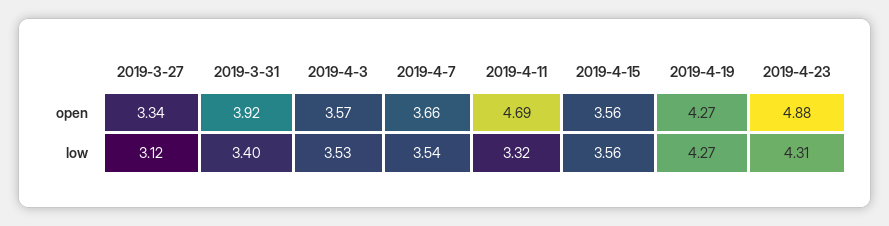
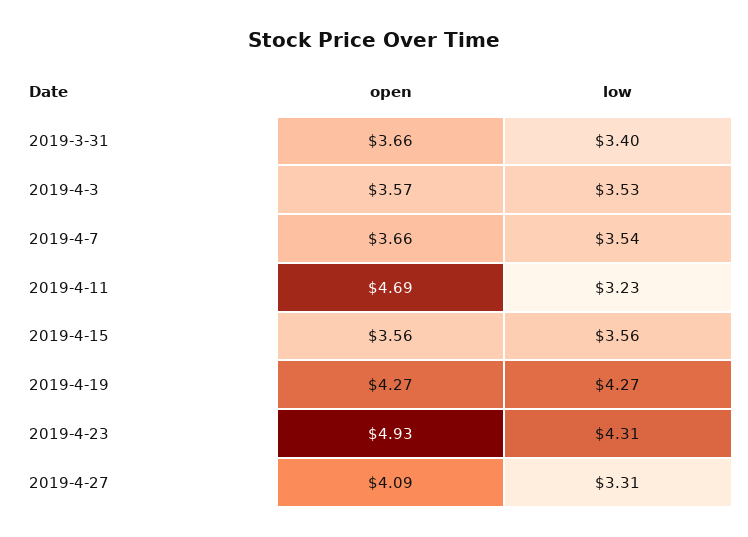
2019-3-27, open: 3.34 -> none
2019-3-31, open: 3.92 -> 3.66
2019-4-23, open: 4.88 -> 4.93
2019-3-27, low: 3.12 -> none
2019-4-11, low: 3.32 -> 3.23
2019-4-27, open: none -> 4.09
2019-4-27, low: none -> 3.31

